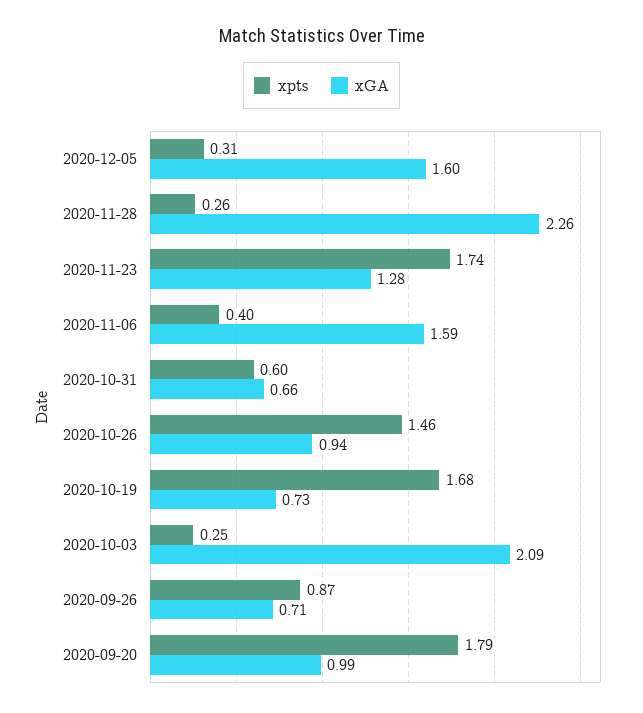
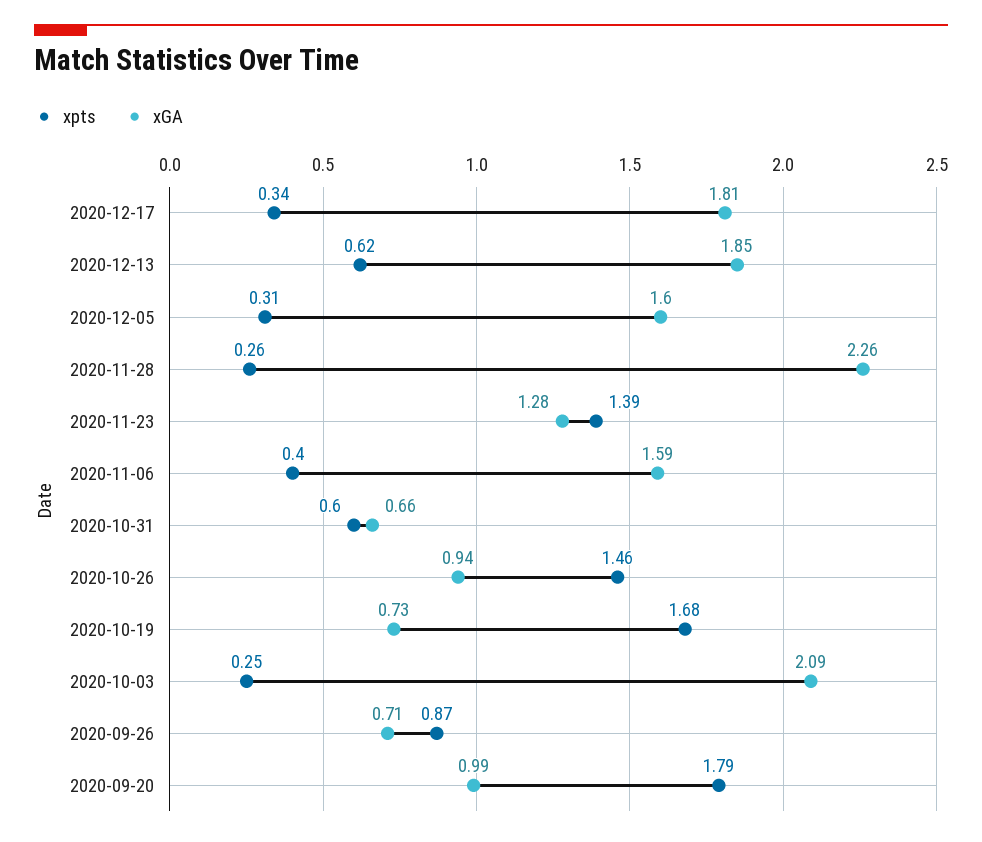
xpts, 2020-11-23: 1.74 -> 1.39
xpts, 2020-12-17: none -> 0.34
xGA, 2020-12-17: none -> 1.81
xpts, 2020-12-13: none -> 0.62
xGA, 2020-12-13: none -> 1.85

